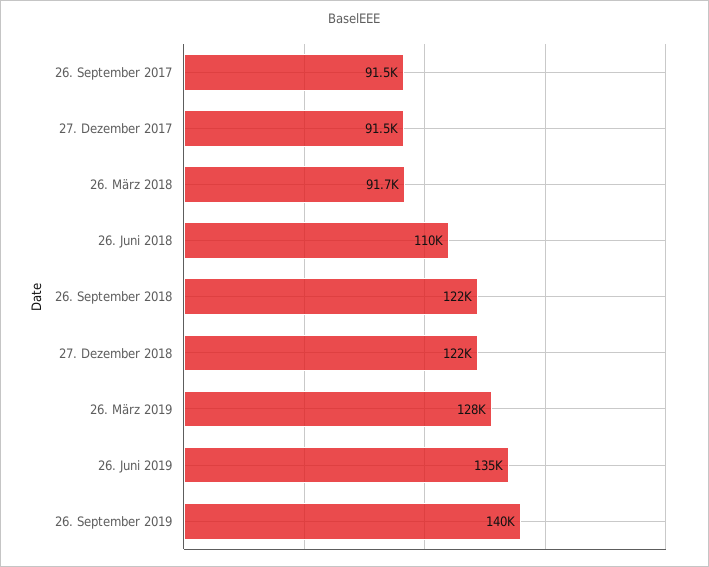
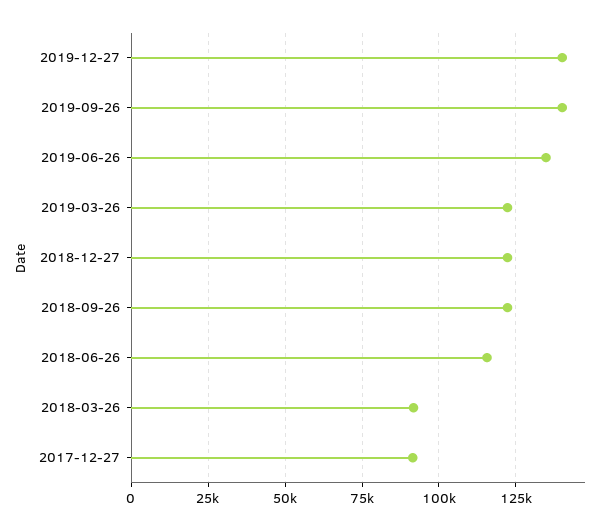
26. September 2017: 91500 -> none
26. Juni 2018: 110000 -> 115000
26. März 2019: 128000 -> 122500
2019-12-27: none -> 140000

